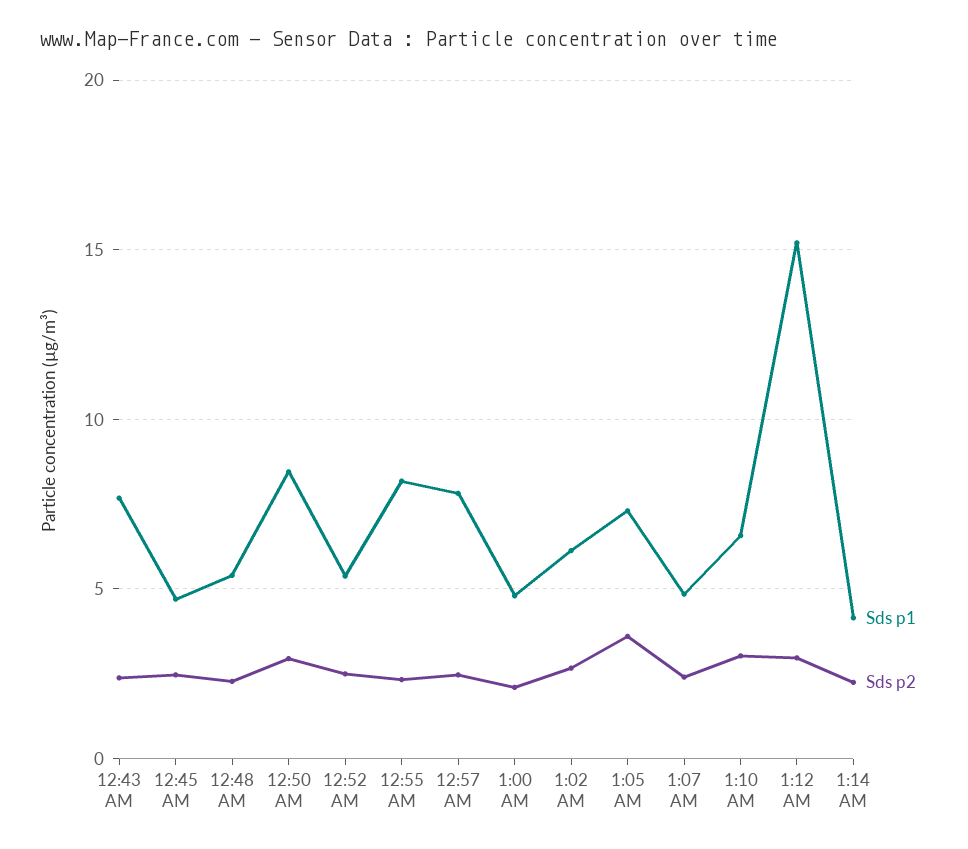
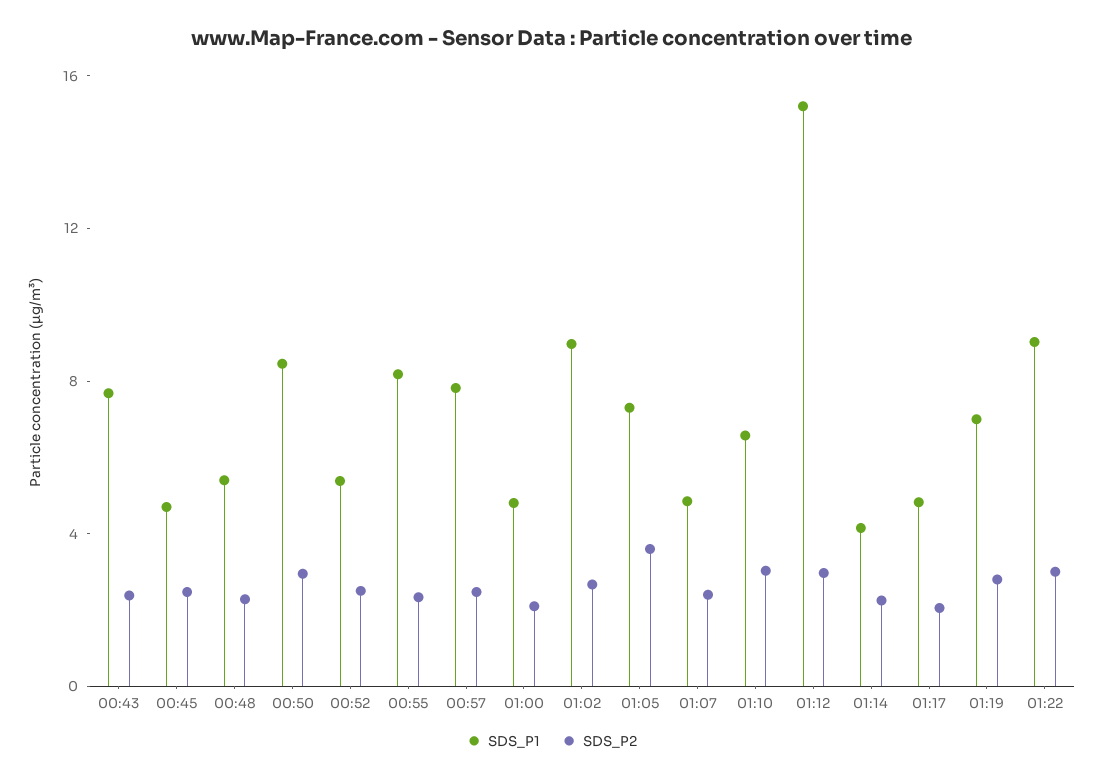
Sds p1, 1:02 AM: 6 -> 9
Sds p1, 01:17: none -> 5
Sds p2, 01:17: none -> 2
Sds p1, 01:19: none -> 7
Sds p2, 01:19: none -> 3
Sds p1, 01:22: none -> 9
Sds p2, 01:22: none -> 3

